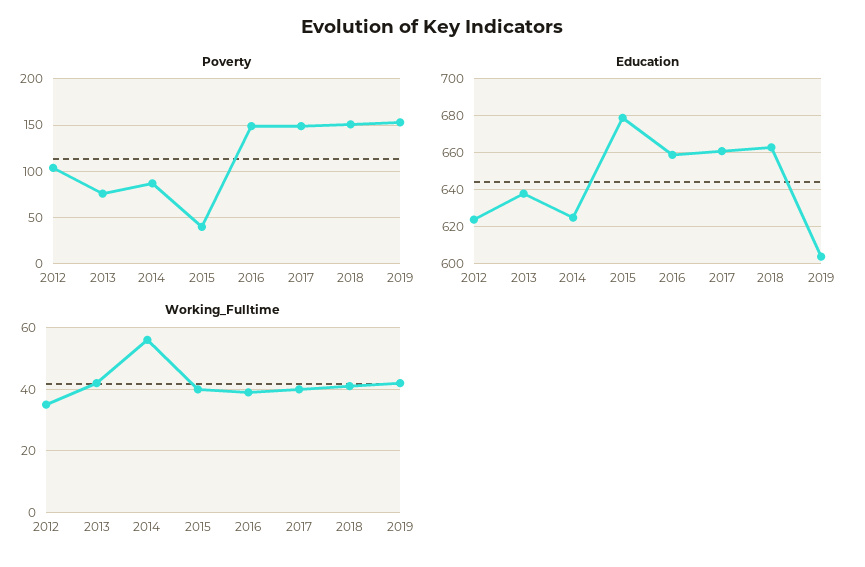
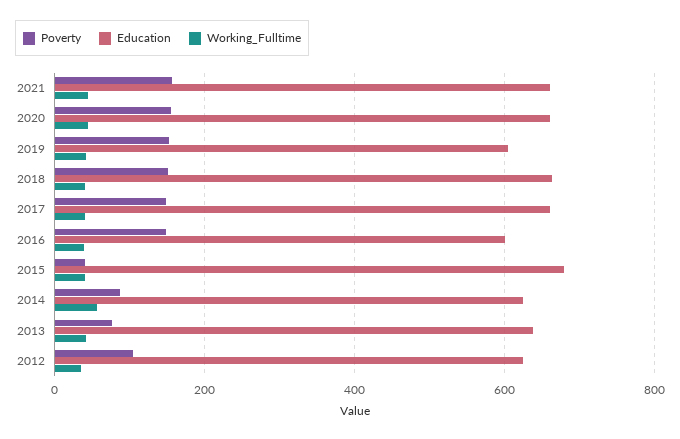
Education, 2016: 660 -> 600
Poverty, 2021: none -> 160
Education, 2021: none -> 660
Working_Fulltime, 2021: none -> 40
Poverty, 2020: none -> 160
Education, 2020: none -> 660
Working_Fulltime, 2020: none -> 40

